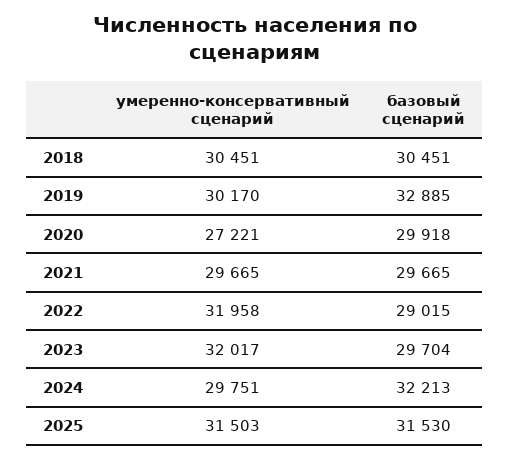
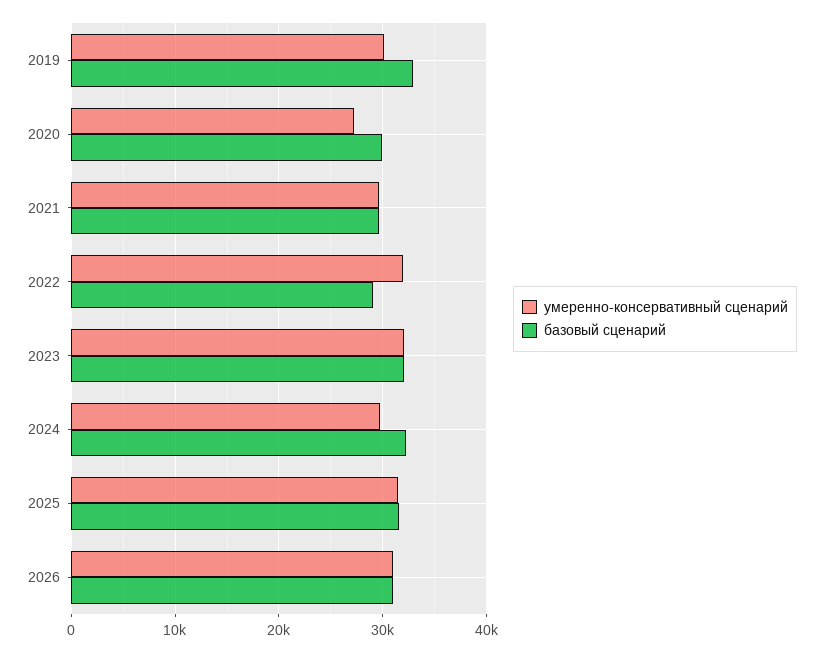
умеренно-консервативный сценарий, 2018: 30451 -> none
базовый сценарий, 2018: 30451 -> none
базовый сценарий, 2023: 29704 -> 32000
умеренно-консервативный сценарий, 2026: none -> 31000
базовый сценарий, 2026: none -> 31000

